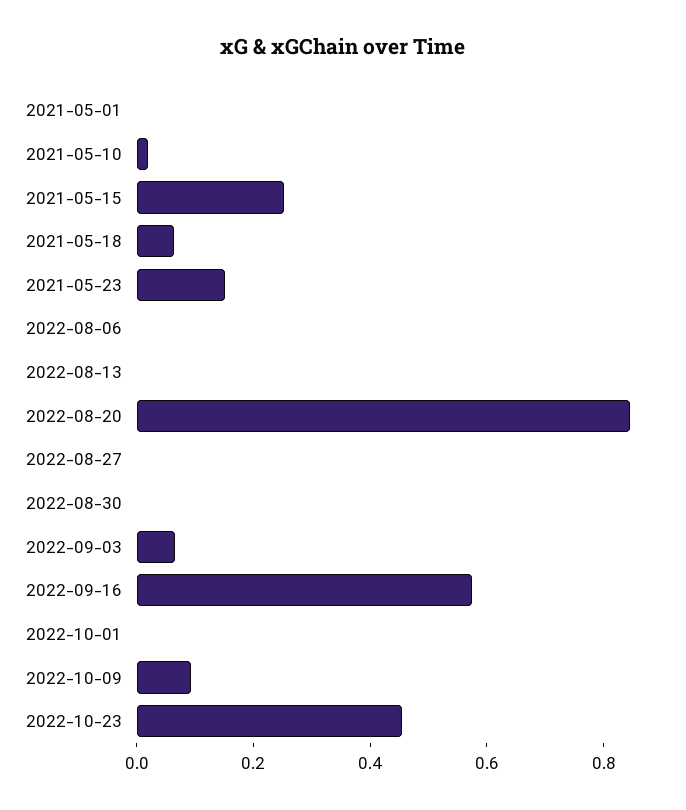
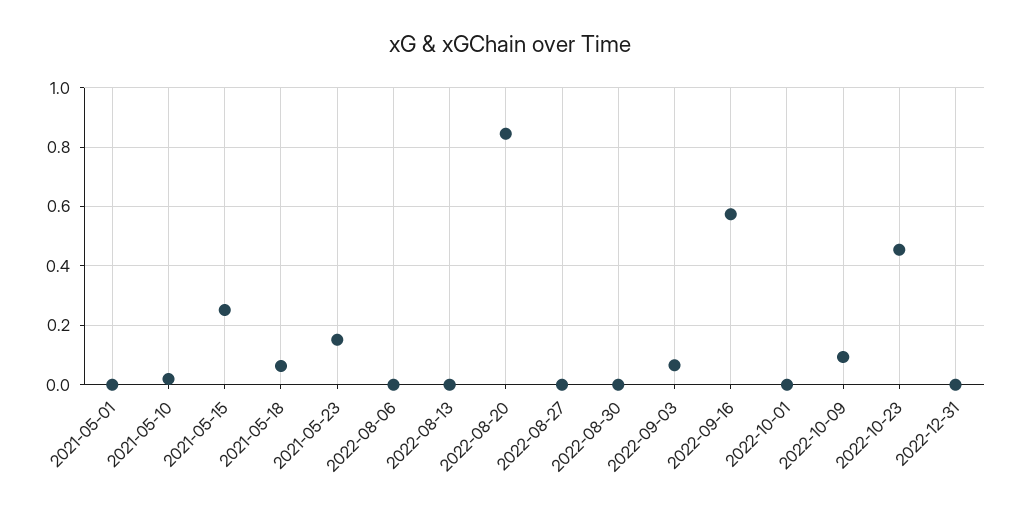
2022-12-31: none -> 0

